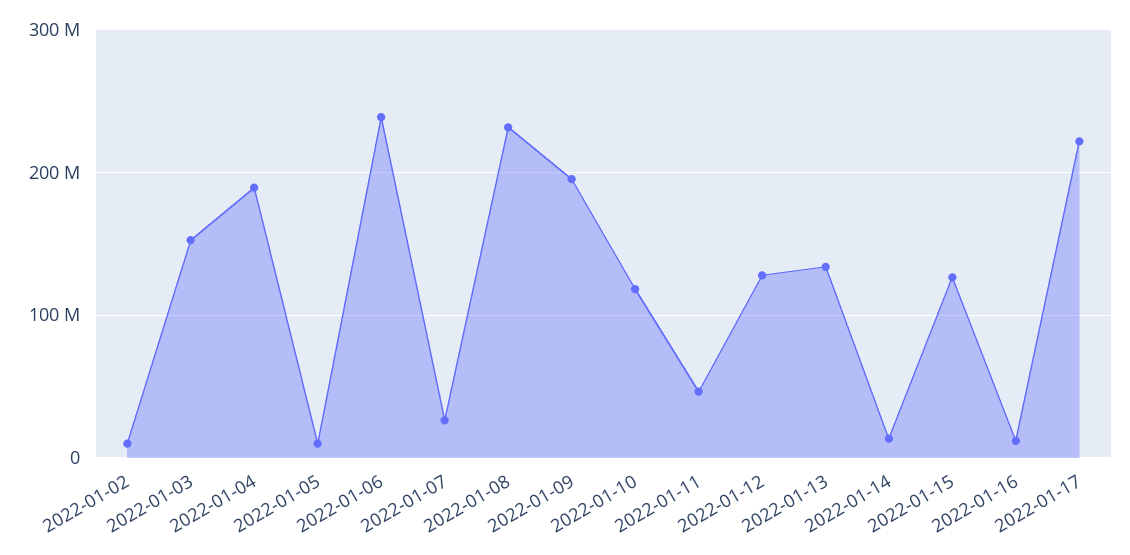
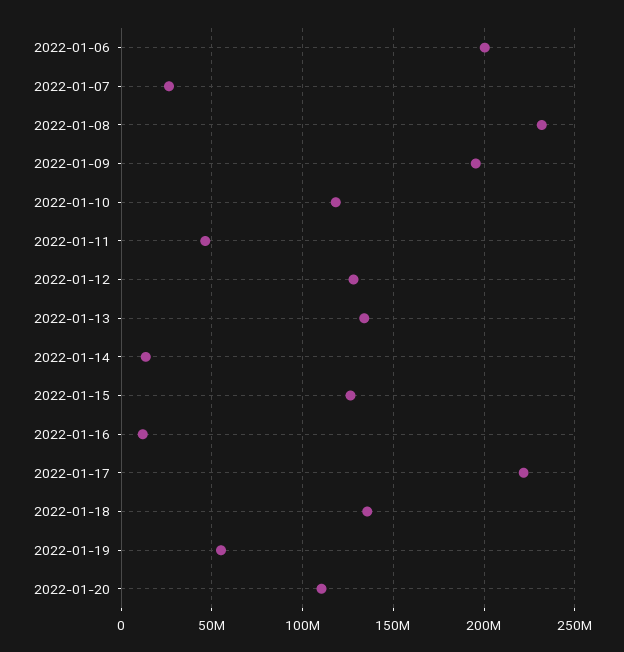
2022-01-02: 10000000 -> none
2022-01-03: 150000000 -> none
2022-01-04: 190000000 -> none
2022-01-05: 10000000 -> none
2022-01-06: 240000000 -> 200000000
2022-01-18: none -> 135000000
2022-01-19: none -> 55000000
2022-01-20: none -> 110000000

